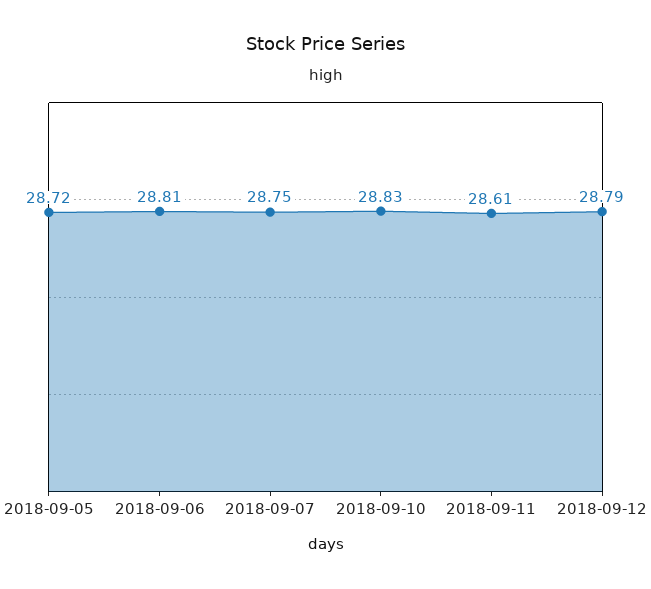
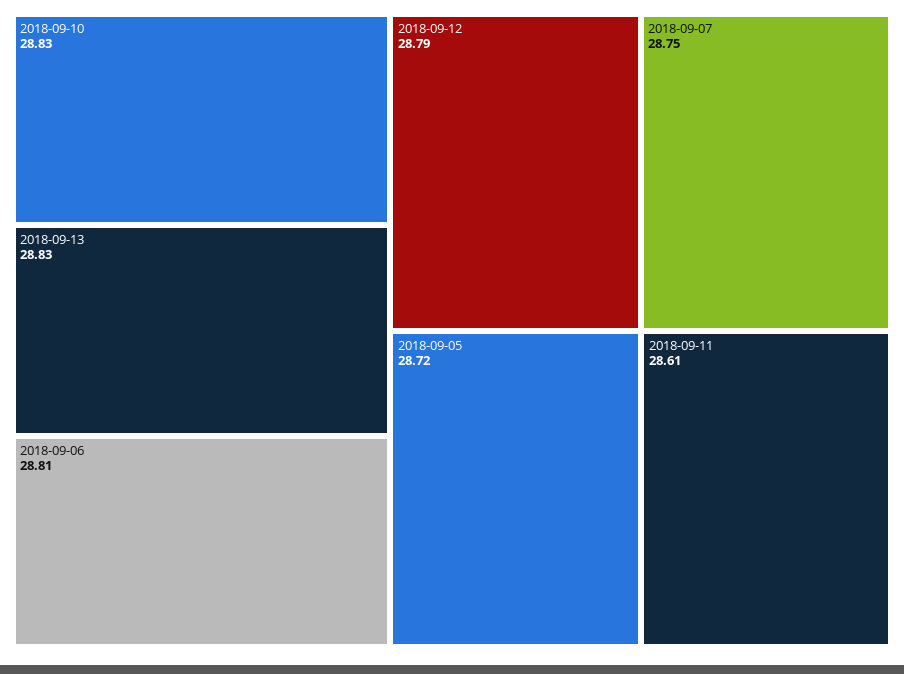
2018-09-13: none -> 28.83

